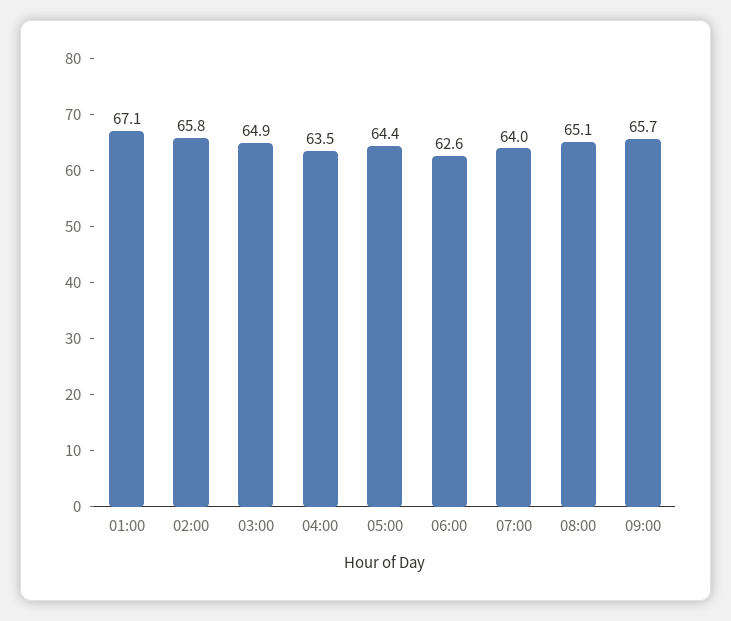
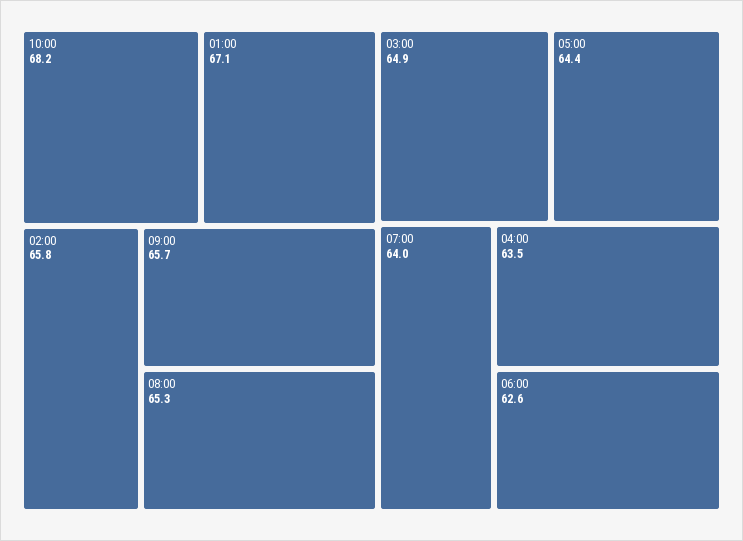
08:00: 65.1 -> 65.3
10:00: none -> 68.2

